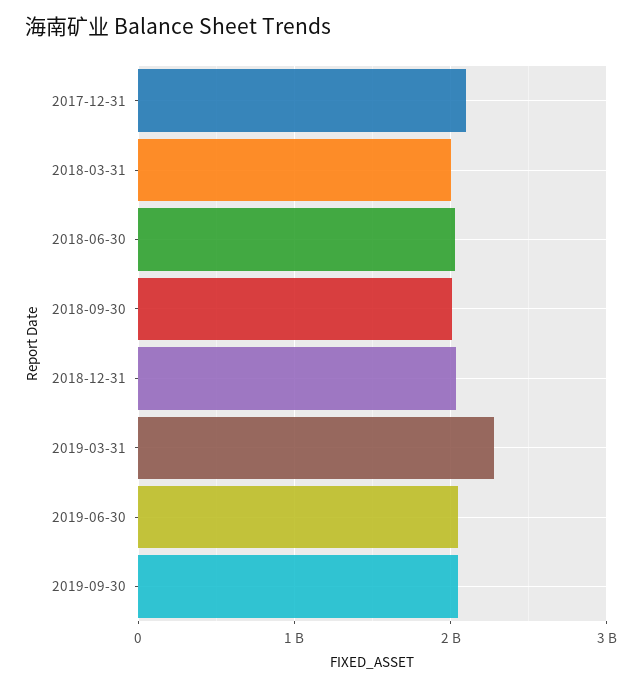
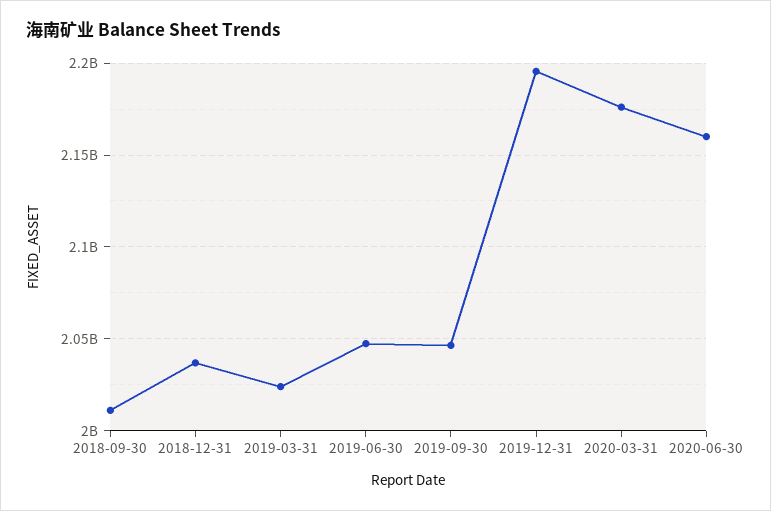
2017-12-31: 2100000000 -> none
2018-03-31: 2000000000 -> none
2018-06-30: 2000000000 -> none
2019-03-31: 2300000000 -> 2025000000
2019-12-31: none -> 2195000000
2020-03-31: none -> 2175000000
2020-06-30: none -> 2160000000

